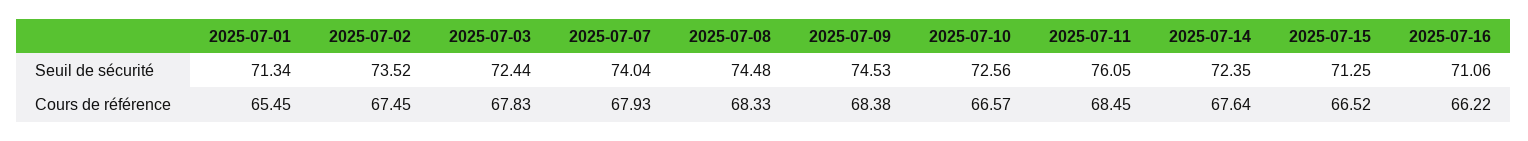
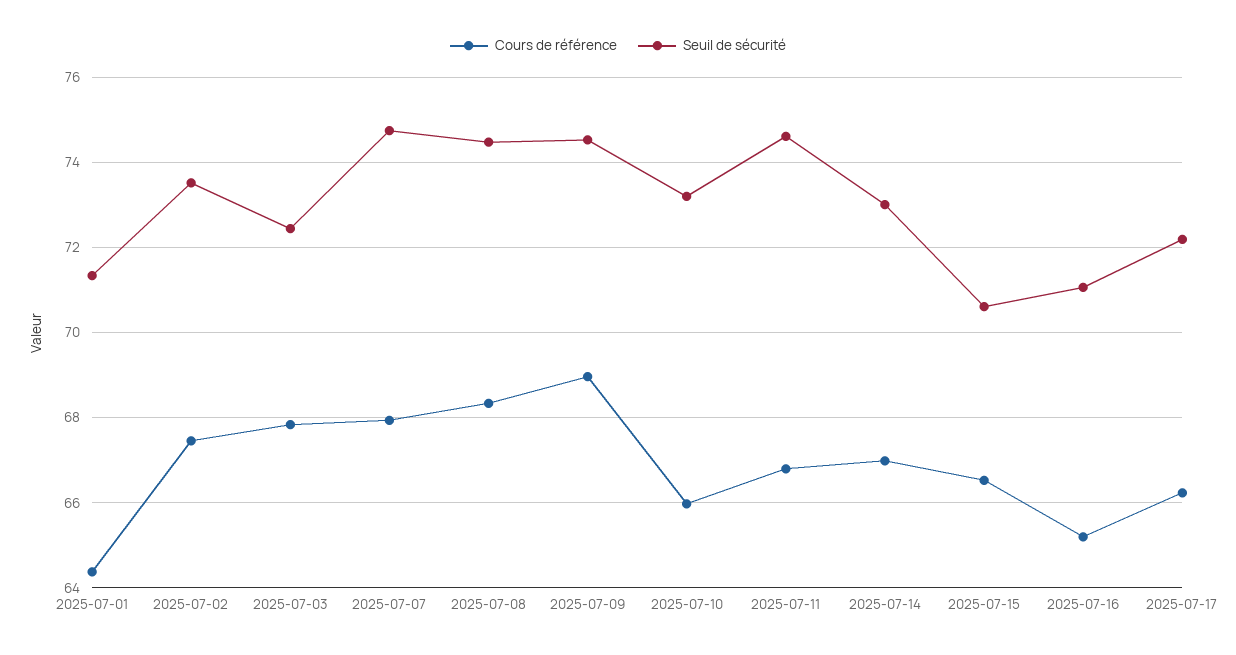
Seuil de sécurité, 2025-07-07: 74.04 -> 74.8
Seuil de sécurité, 2025-07-10: 72.56 -> 73.2
Seuil de sécurité, 2025-07-11: 76.05 -> 74.6
Seuil de sécurité, 2025-07-14: 72.35 -> 73
Seuil de sécurité, 2025-07-15: 71.25 -> 70.6
Cours de référence, 2025-07-01: 65.45 -> 64.4
Cours de référence, 2025-07-09: 68.38 -> 69
Cours de référence, 2025-07-10: 66.57 -> 66
Cours de référence, 2025-07-11: 68.45 -> 66.8
Cours de référence, 2025-07-14: 67.64 -> 67
Cours de référence, 2025-07-16: 66.22 -> 65.2
Cours de référence, 2025-07-17: none -> 66.2
Seuil de sécurité, 2025-07-17: none -> 72.2

